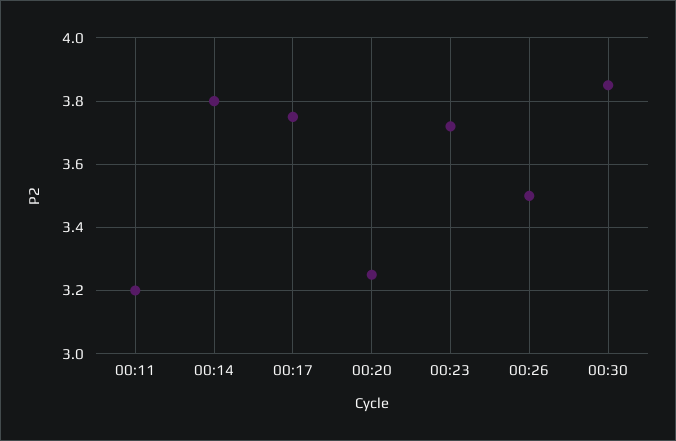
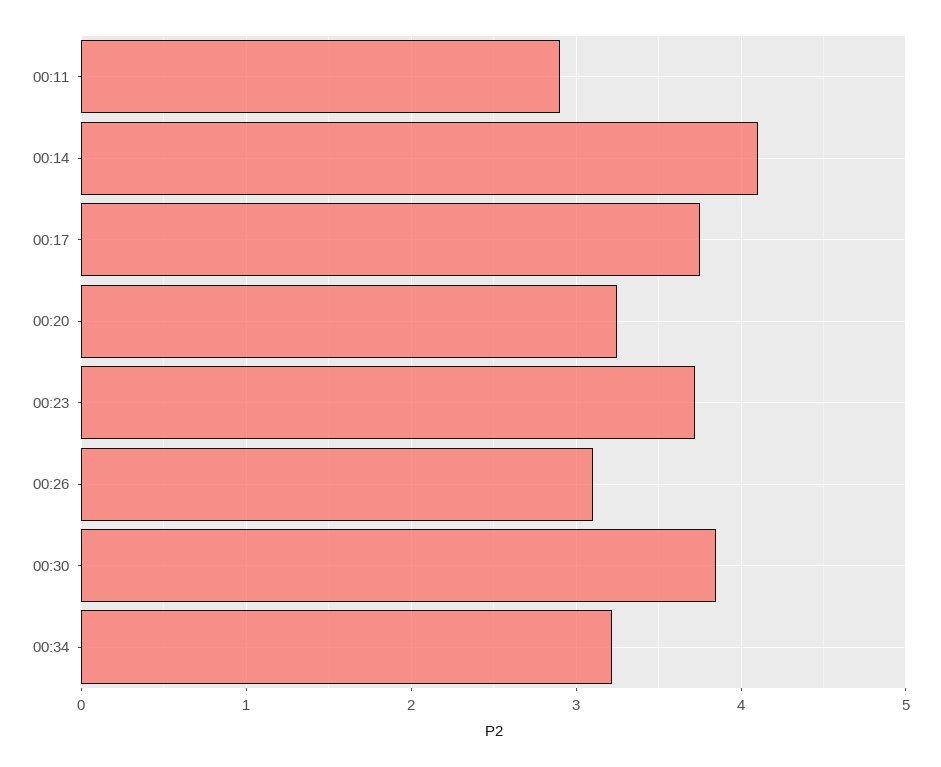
00:11: 3.2 -> 2.9
00:14: 3.8 -> 4.1
00:26: 3.5 -> 3.1
00:34: none -> 3.2

